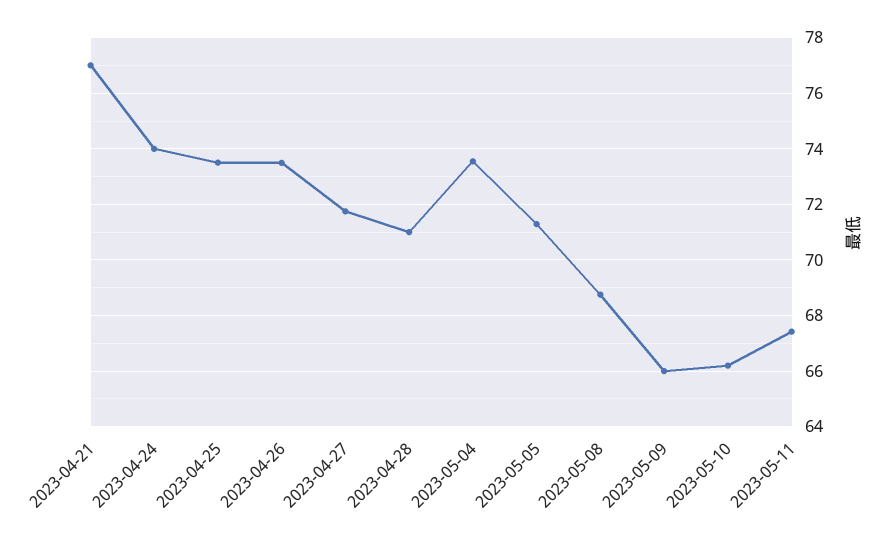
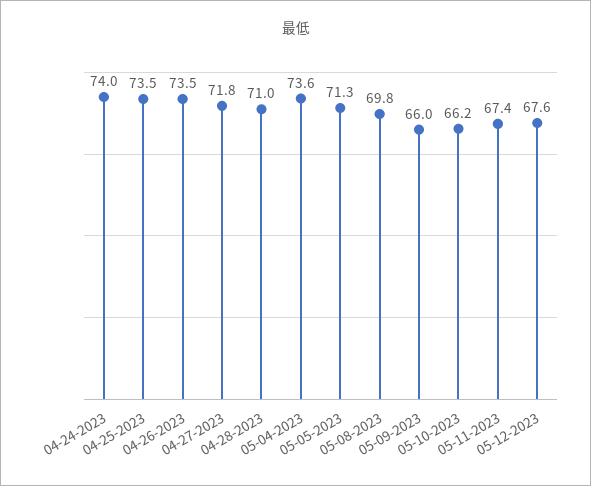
2023-04-21: 77 -> none
2023-05-08: 68.75 -> 69.8
05-12-2023: none -> 67.6

